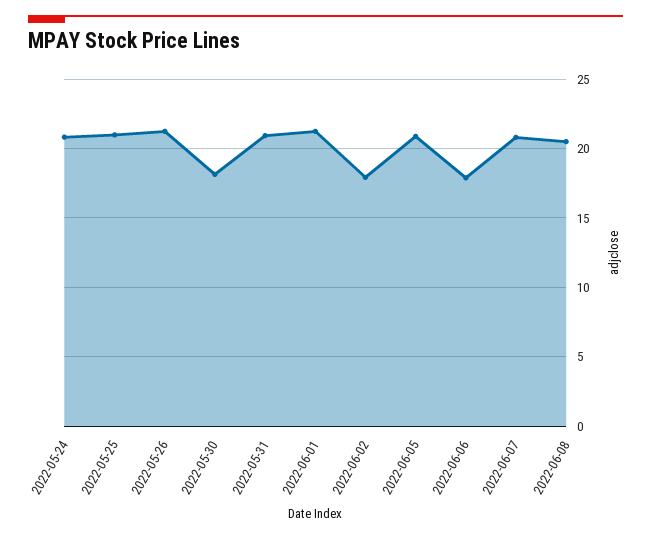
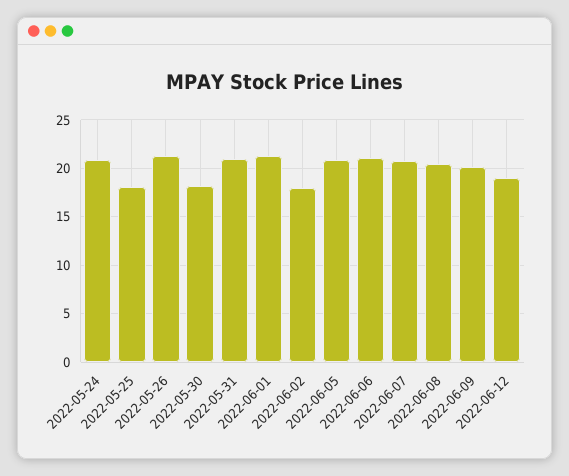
2022-05-25: 21 -> 18
2022-06-06: 18 -> 21
2022-06-09: none -> 20
2022-06-12: none -> 19

